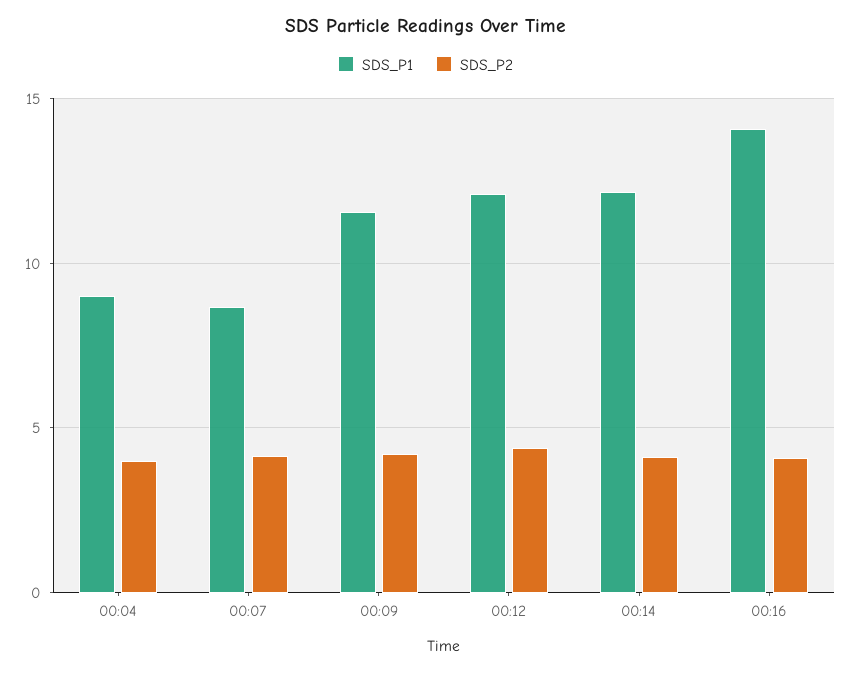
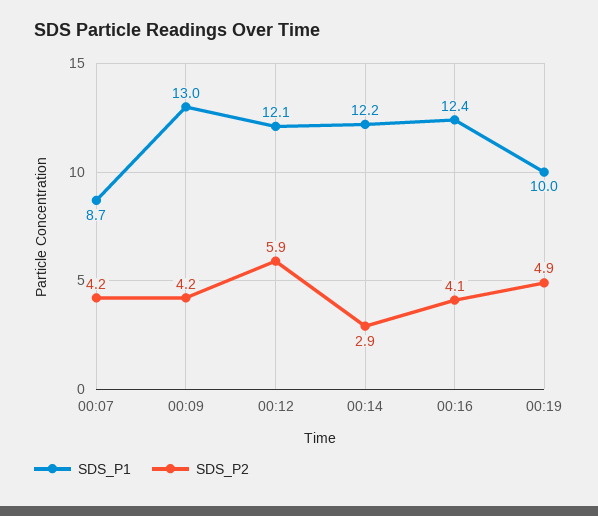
SDS_P1, 00:04: 9 -> none
SDS_P2, 00:04: 4 -> none
SDS_P1, 00:09: 11.5 -> 13
SDS_P2, 00:12: 4.5 -> 5.9
SDS_P2, 00:14: 4 -> 2.9
SDS_P1, 00:16: 14 -> 12.4
SDS_P1, 00:19: none -> 10
SDS_P2, 00:19: none -> 4.9

